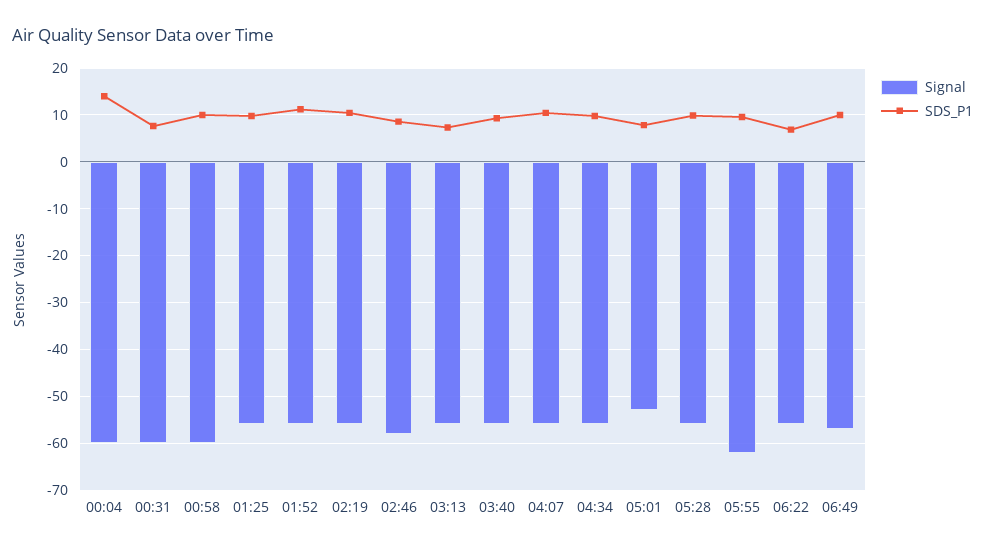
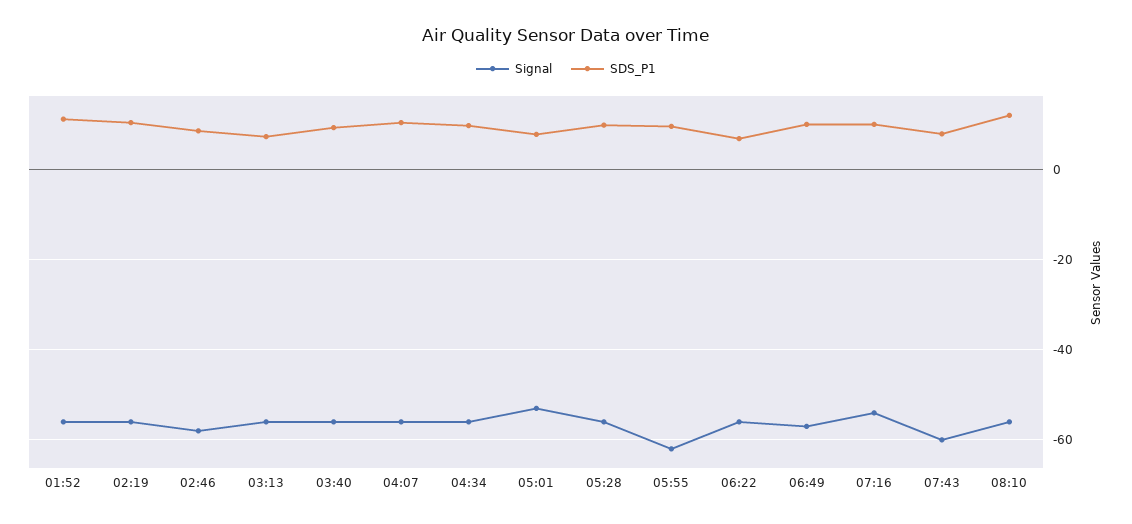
Signal, 00:04: -60 -> none
SDS_P1, 00:04: 14 -> none
Signal, 00:31: -60 -> none
SDS_P1, 00:31: 8 -> none
Signal, 00:58: -60 -> none
SDS_P1, 00:58: 10 -> none
Signal, 01:25: -56 -> none
SDS_P1, 01:25: 10 -> none
Signal, 07:16: none -> -54
SDS_P1, 07:16: none -> 10
Signal, 07:43: none -> -60
SDS_P1, 07:43: none -> 8
Signal, 08:10: none -> -56
SDS_P1, 08:10: none -> 12

